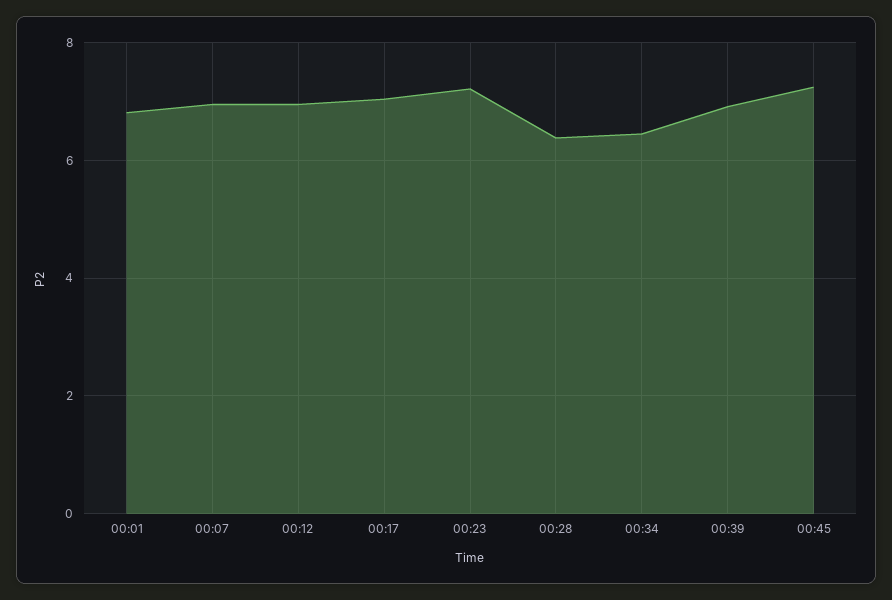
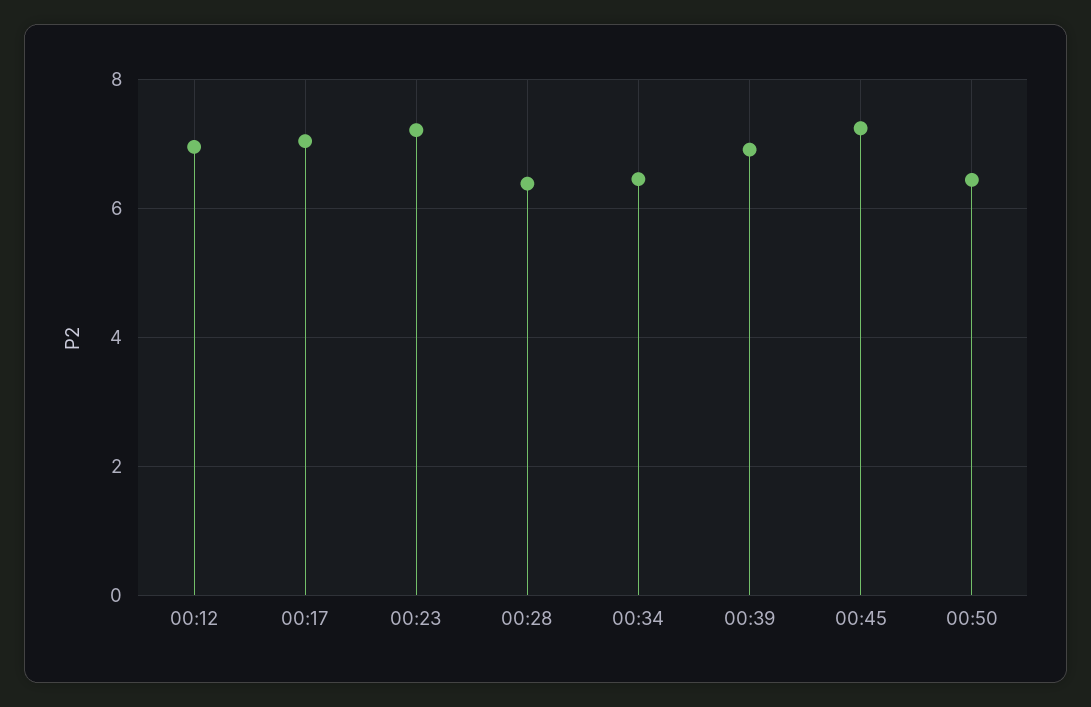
00:01: 6.8 -> none
00:07: 7 -> none
00:50: none -> 6.4

